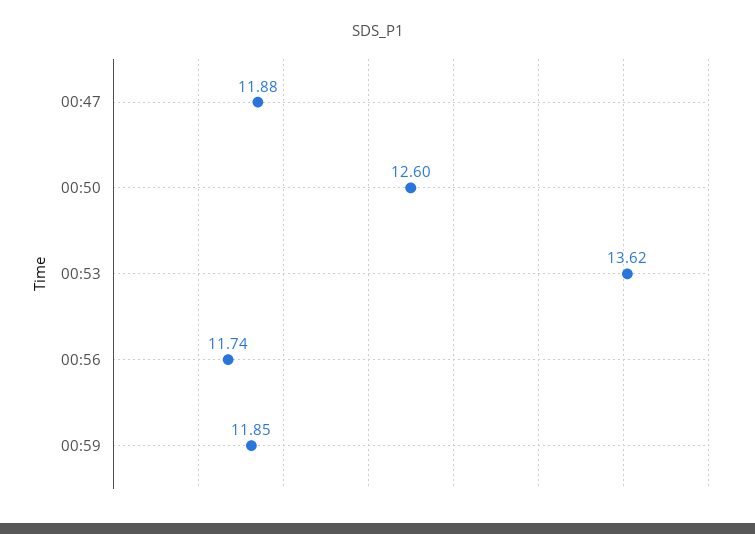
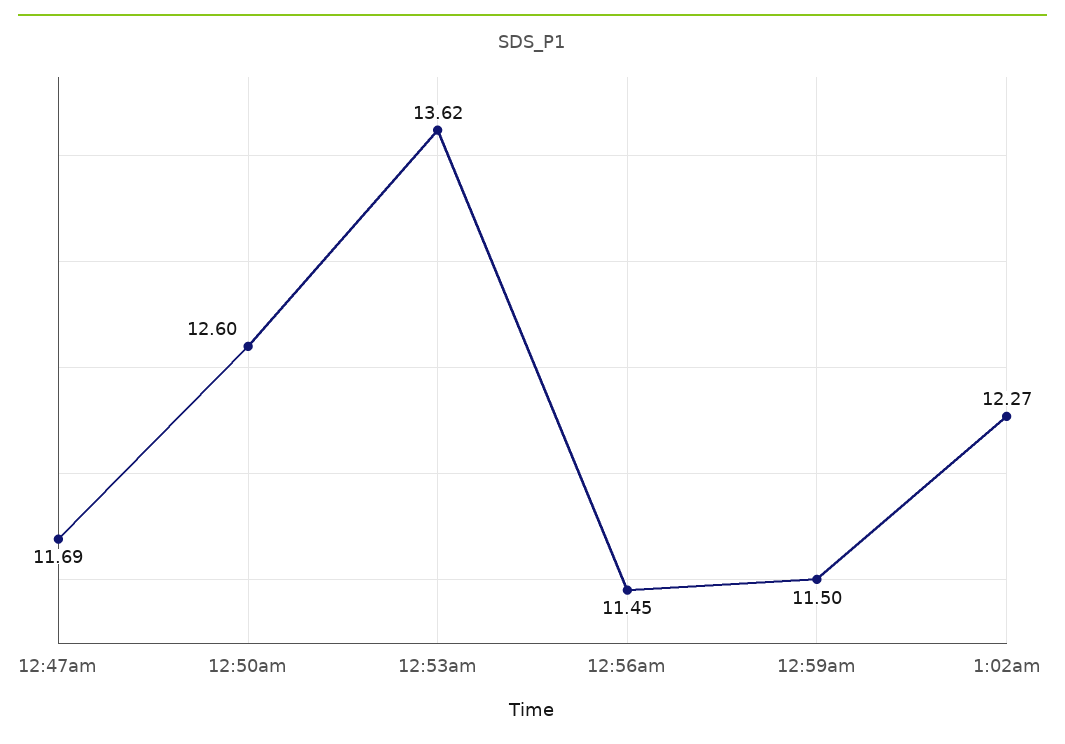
00:47: 11.88 -> 11.69
00:56: 11.74 -> 11.45
00:59: 11.85 -> 11.5
1:02am: none -> 12.27

